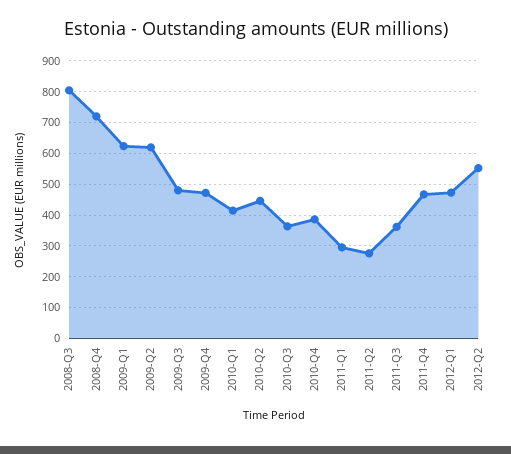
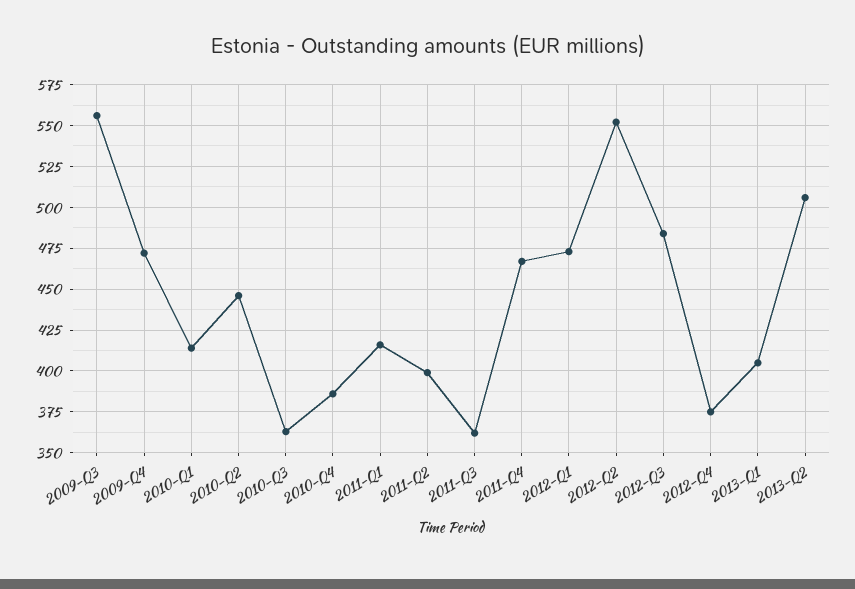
2008-Q3: 800 -> none
2008-Q4: 720 -> none
2009-Q1: 620 -> none
2009-Q2: 620 -> none
2009-Q3: 480 -> 555
2011-Q1: 300 -> 415
2011-Q2: 280 -> 400
2012-Q3: none -> 485
2012-Q4: none -> 375
2013-Q1: none -> 405
2013-Q2: none -> 505

